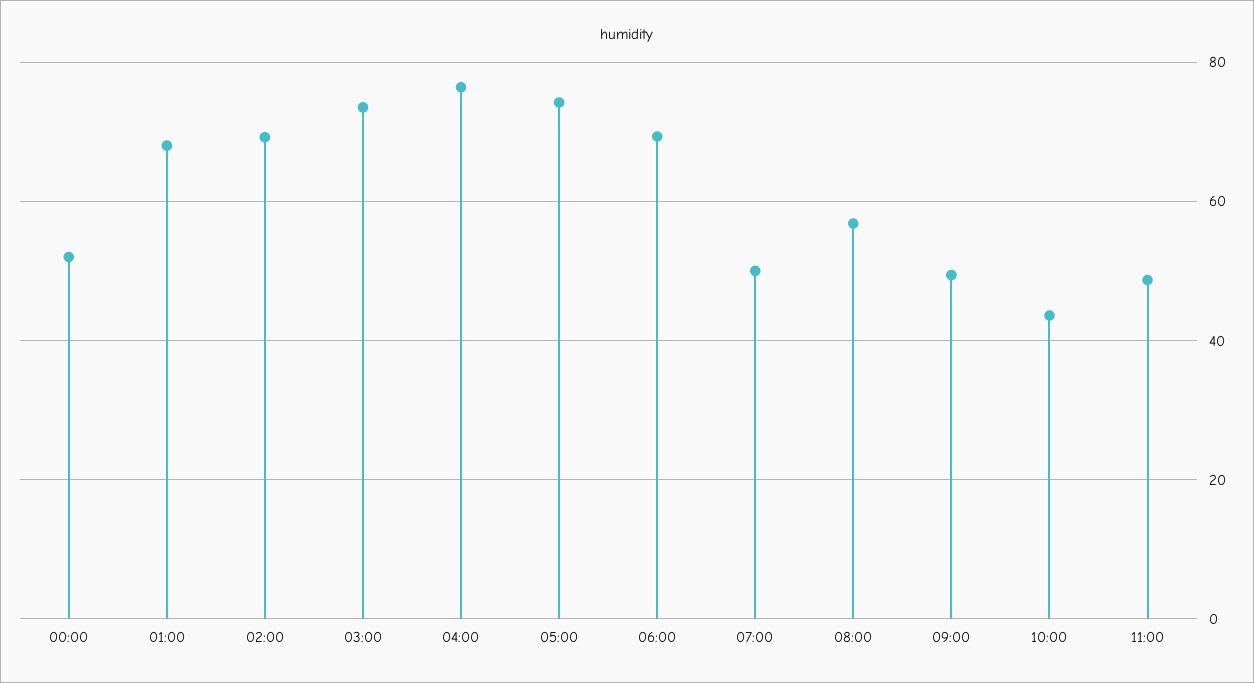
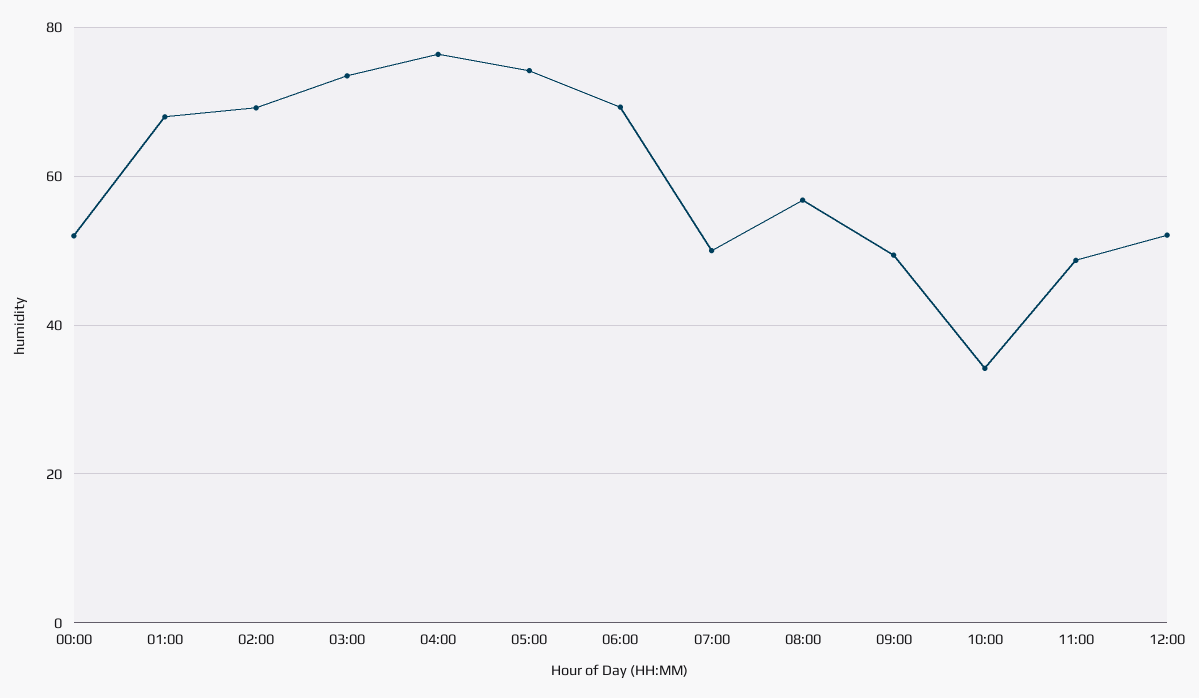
10:00: 44 -> 34
12:00: none -> 52

